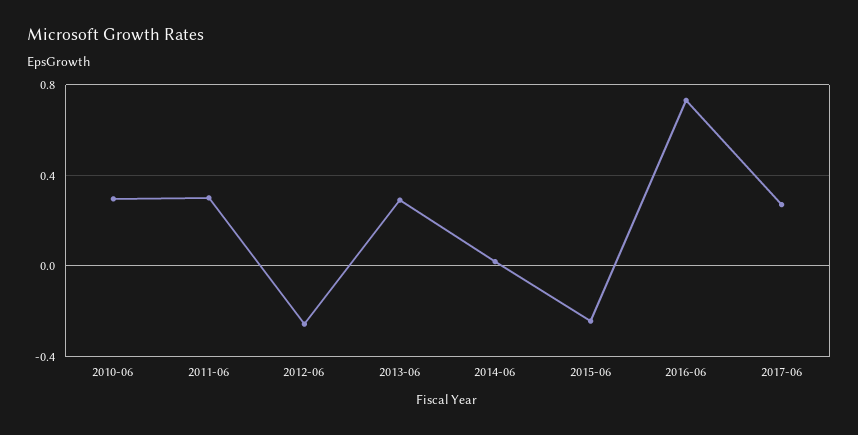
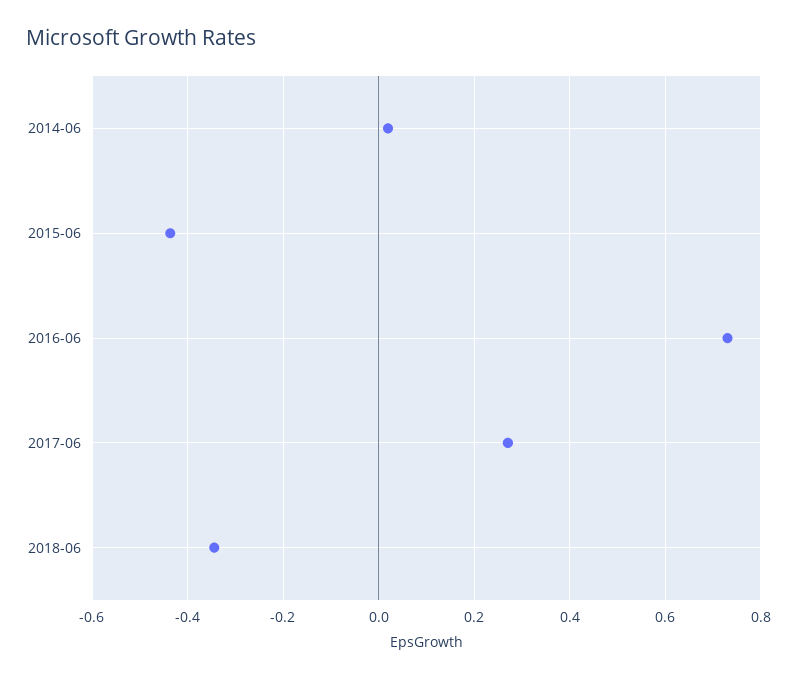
2010-06: 0.3 -> none
2011-06: 0.3 -> none
2012-06: -0.25 -> none
2013-06: 0.3 -> none
2015-06: -0.25 -> -0.44
2018-06: none -> -0.34

